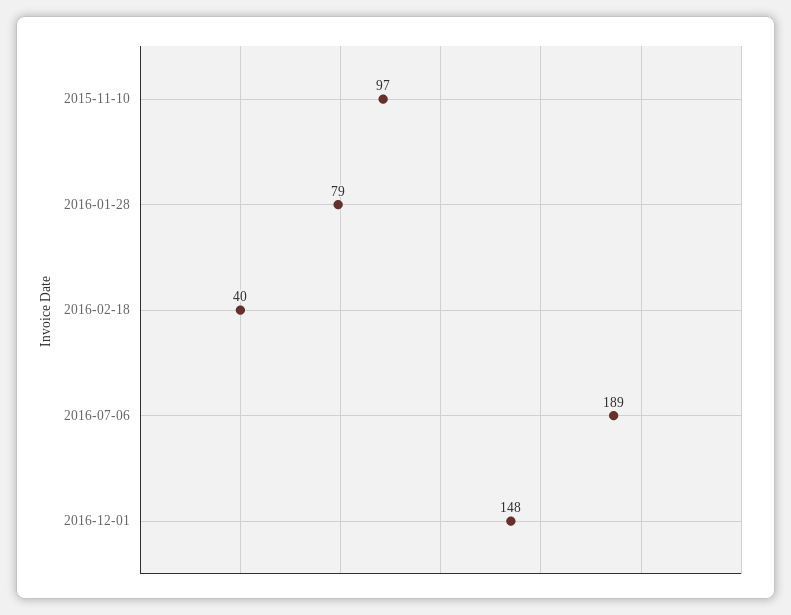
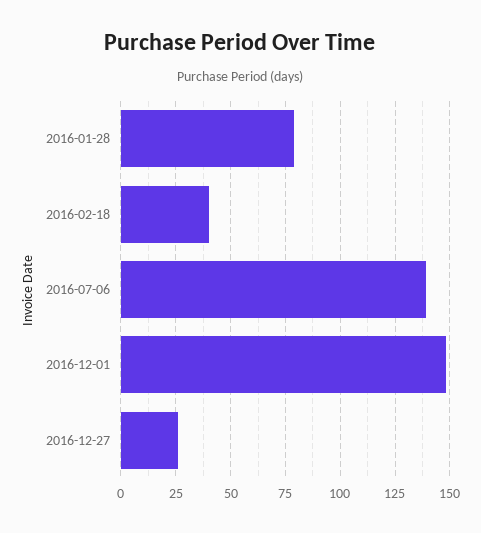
2015-11-10: 97 -> none
2016-07-06: 189 -> 140
2016-12-27: none -> 25

